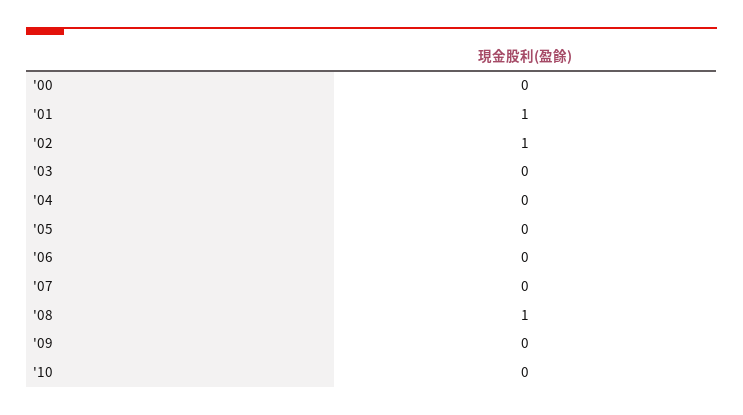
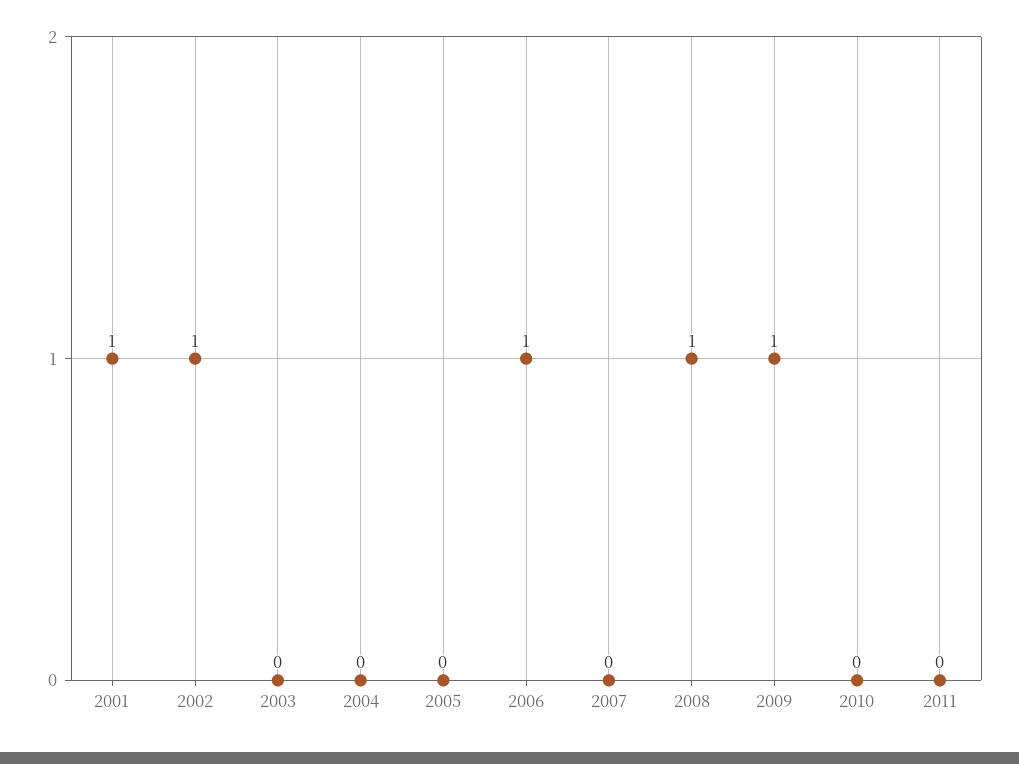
'00: 0 -> none
'06: 0 -> 1
'09: 0 -> 1
2011: none -> 0

